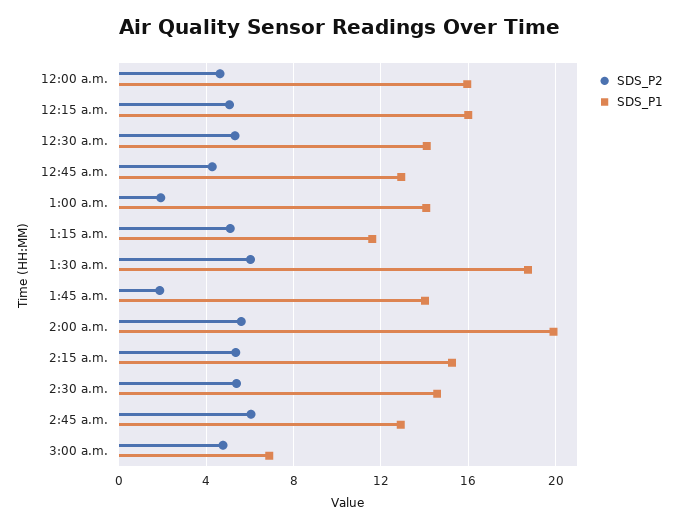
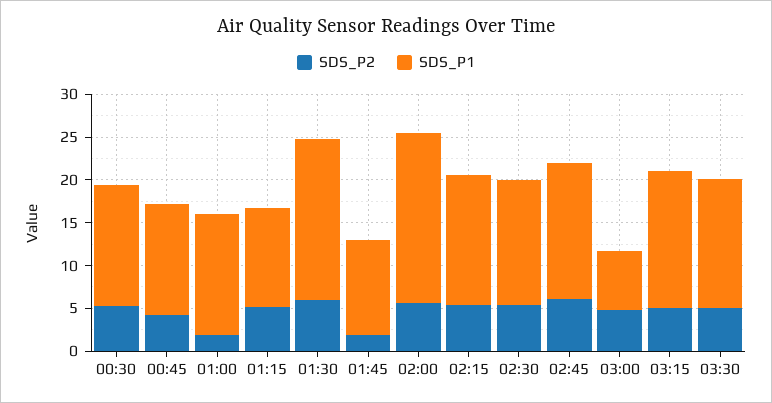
SDS_P2, 12:00 a.m.: 4.5 -> none
SDS_P1, 12:00 a.m.: 16 -> none
SDS_P2, 12:15 a.m.: 5 -> none
SDS_P1, 12:15 a.m.: 16 -> none
SDS_P1, 1:45 a.m.: 14 -> 11
SDS_P1, 2:45 a.m.: 13 -> 16
SDS_P2, 03:15: none -> 5
SDS_P1, 03:15: none -> 16
SDS_P2, 03:30: none -> 5
SDS_P1, 03:30: none -> 15

